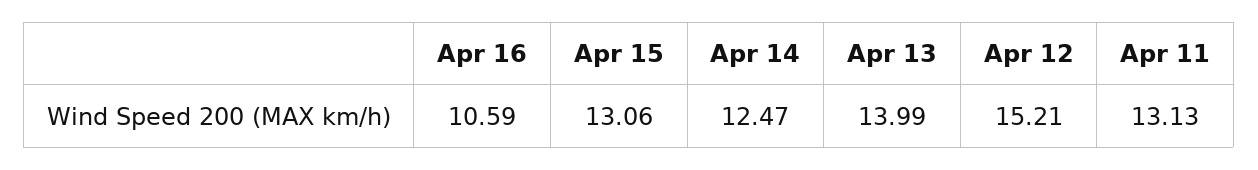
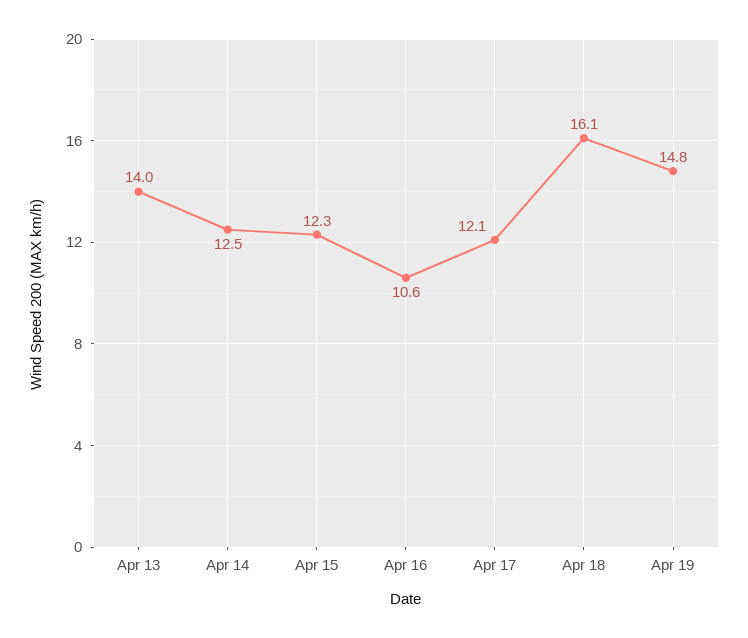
Apr 15: 13.06 -> 12.3
Apr 12: 15.21 -> none
Apr 11: 13.13 -> none
Apr 17: none -> 12.1
Apr 18: none -> 16.1
Apr 19: none -> 14.8

